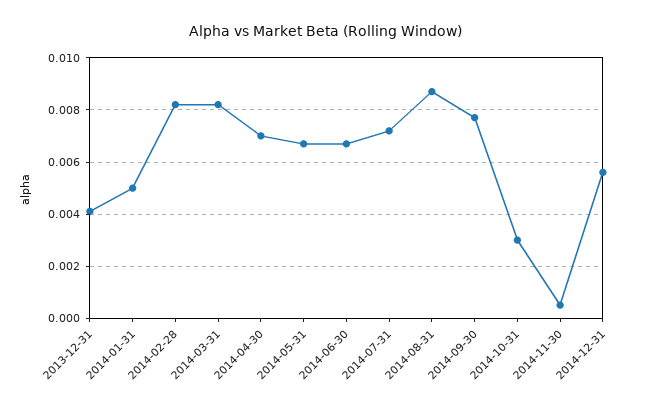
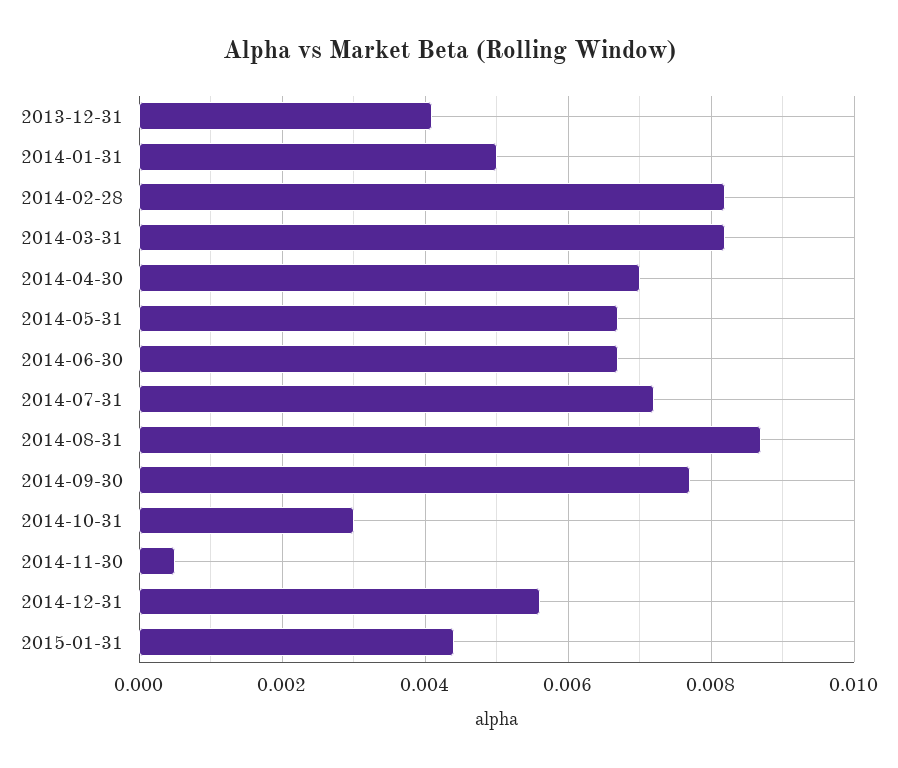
2015-01-31: none -> 0.0045

